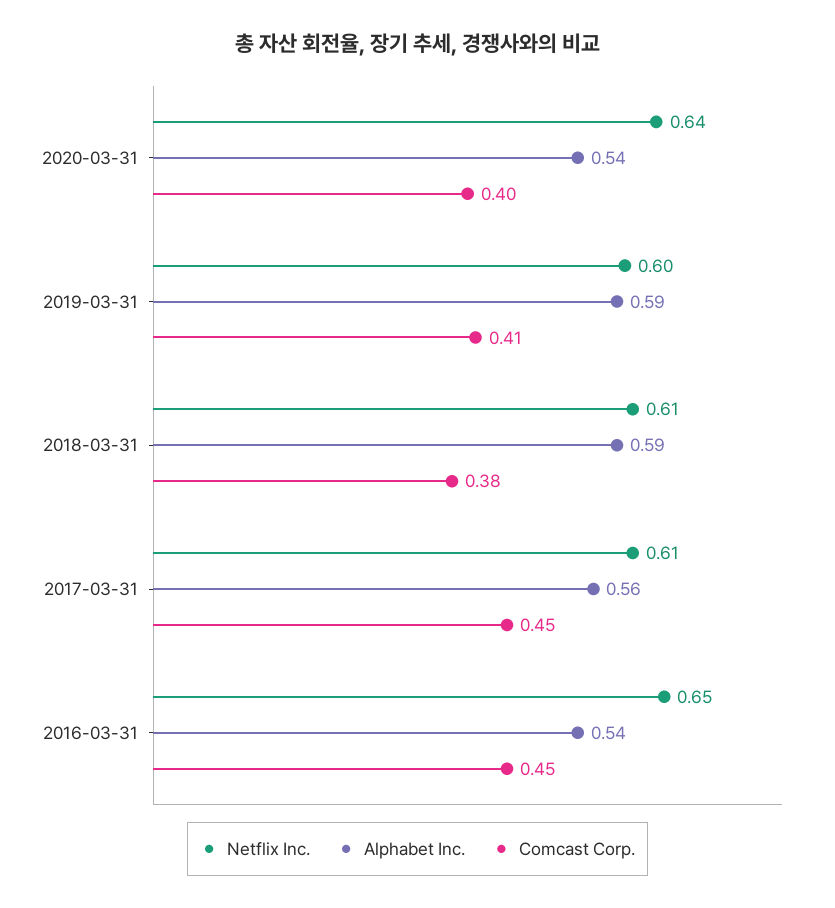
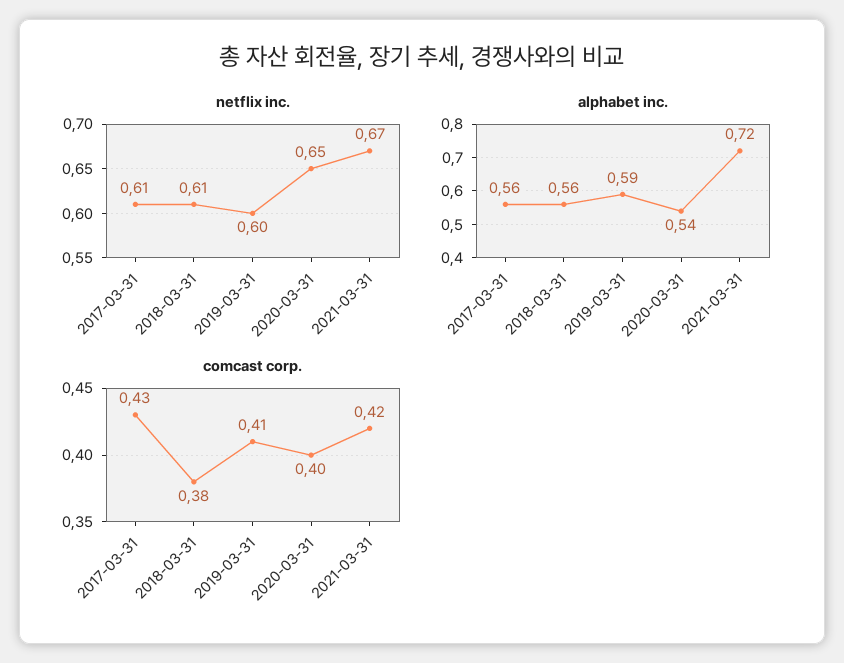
Netflix Inc., 2020-03-31: 0.64 -> 0.65
Alphabet Inc., 2018-03-31: 0.59 -> 0.56
Comcast Corp., 2017-03-31: 0.45 -> 0.43
Netflix Inc., 2016-03-31: 0.65 -> none
Alphabet Inc., 2016-03-31: 0.54 -> none
Comcast Corp., 2016-03-31: 0.45 -> none
Netflix Inc., 2021-03-31: none -> 0.67
Alphabet Inc., 2021-03-31: none -> 0.72
Comcast Corp., 2021-03-31: none -> 0.42

